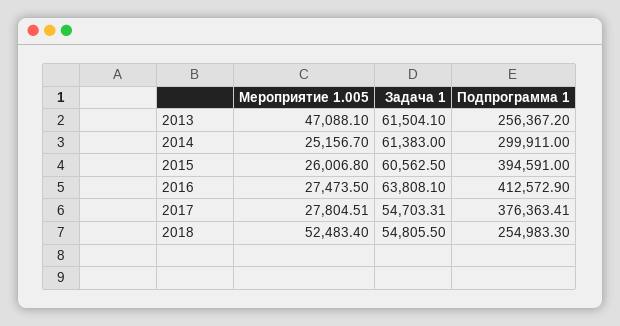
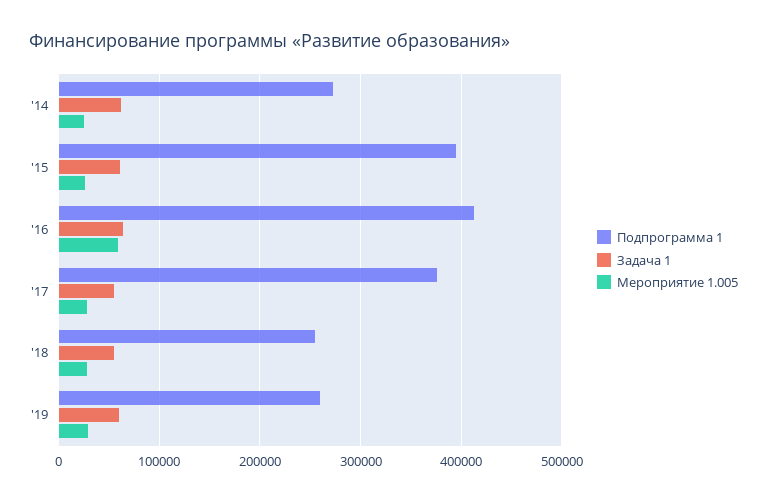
Мероприятие 1.005, 2013: 47088.1 -> none
Задача 1, 2013: 61504.1 -> none
Подпрограмма 1, 2013: 256367.2 -> none
Подпрограмма 1, 2014: 299911 -> 270000
Мероприятие 1.005, 2016: 27473.5 -> 60000
Мероприятие 1.005, 2018: 52483.4 -> 30000
Подпрограмма 1, '19: none -> 260000
Задача 1, '19: none -> 60000
Мероприятие 1.005, '19: none -> 30000

